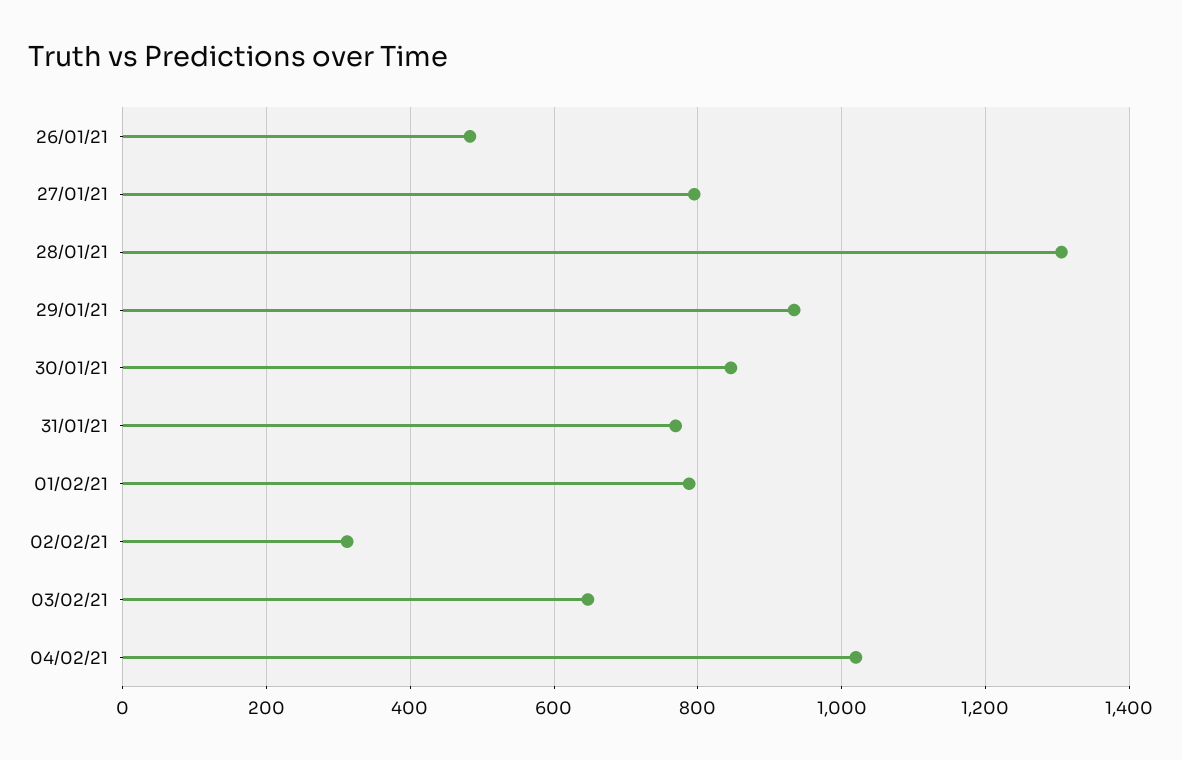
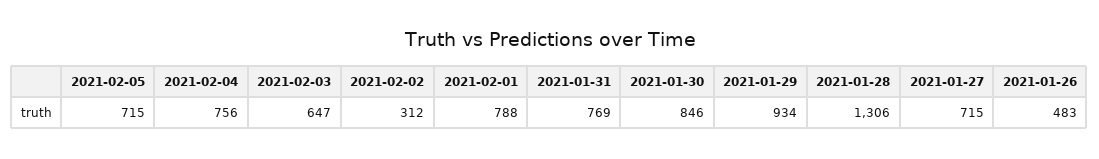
27/01/21: 800 -> 715
04/02/21: 1020 -> 756
2021-02-05: none -> 715

